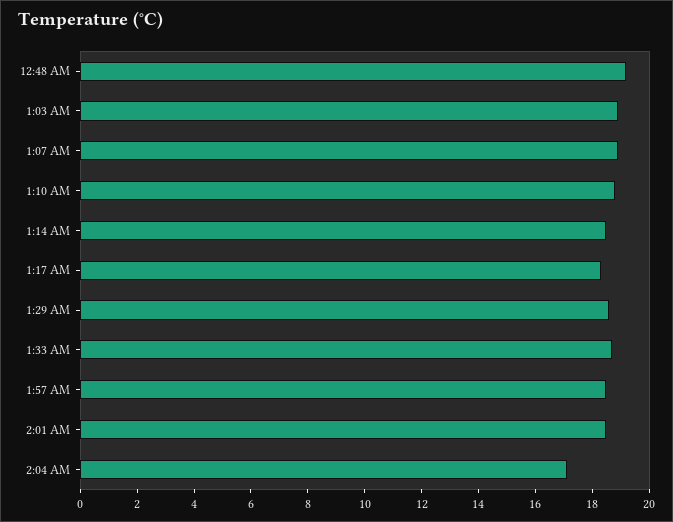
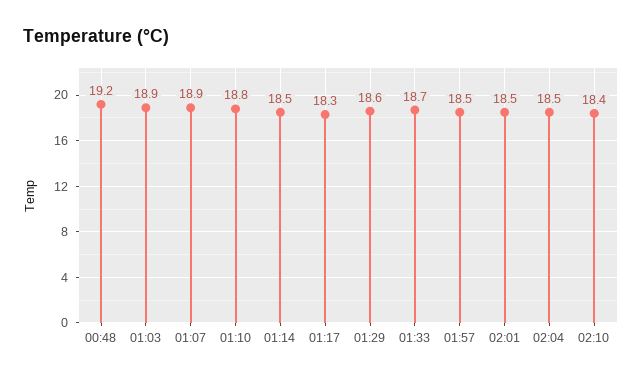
2:04 AM: 17 -> 18.5
02:10: none -> 18.4

